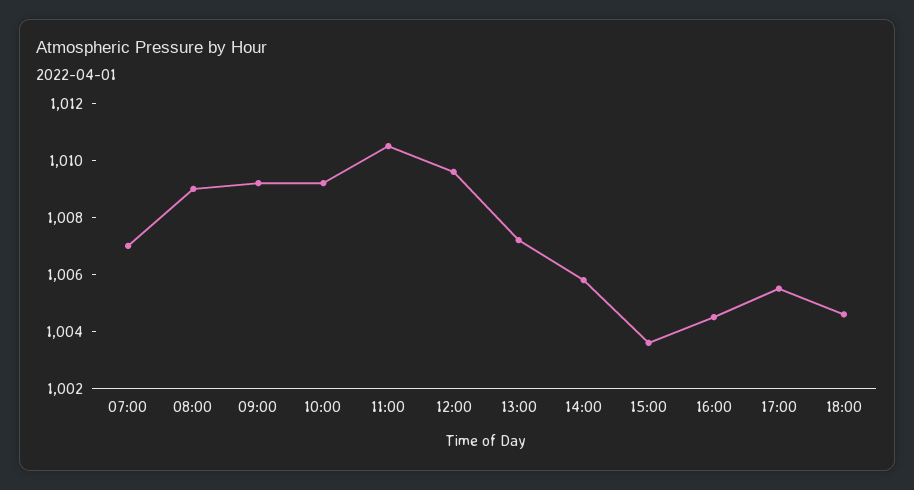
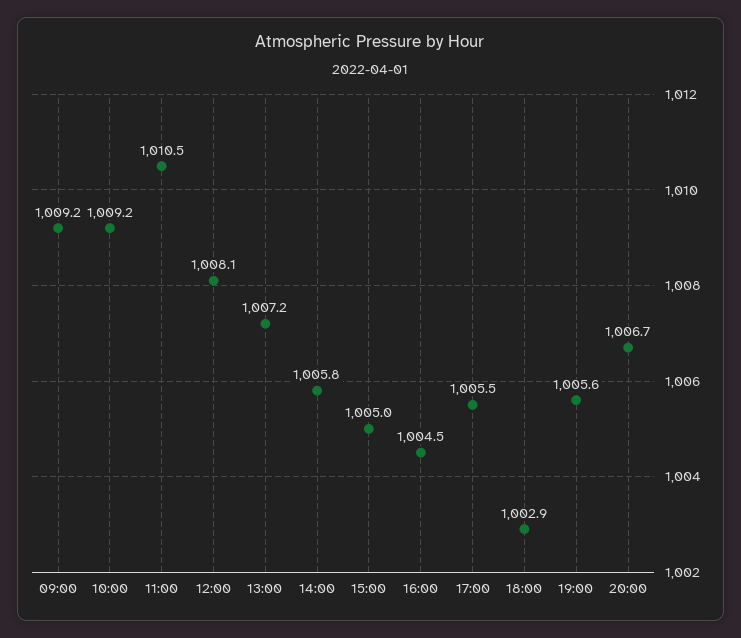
07:00: 1007 -> none
08:00: 1009 -> none
12:00: 1009.5 -> 1008.1
15:00: 1003.5 -> 1005
18:00: 1004.5 -> 1002.9
19:00: none -> 1005.6
20:00: none -> 1006.7

